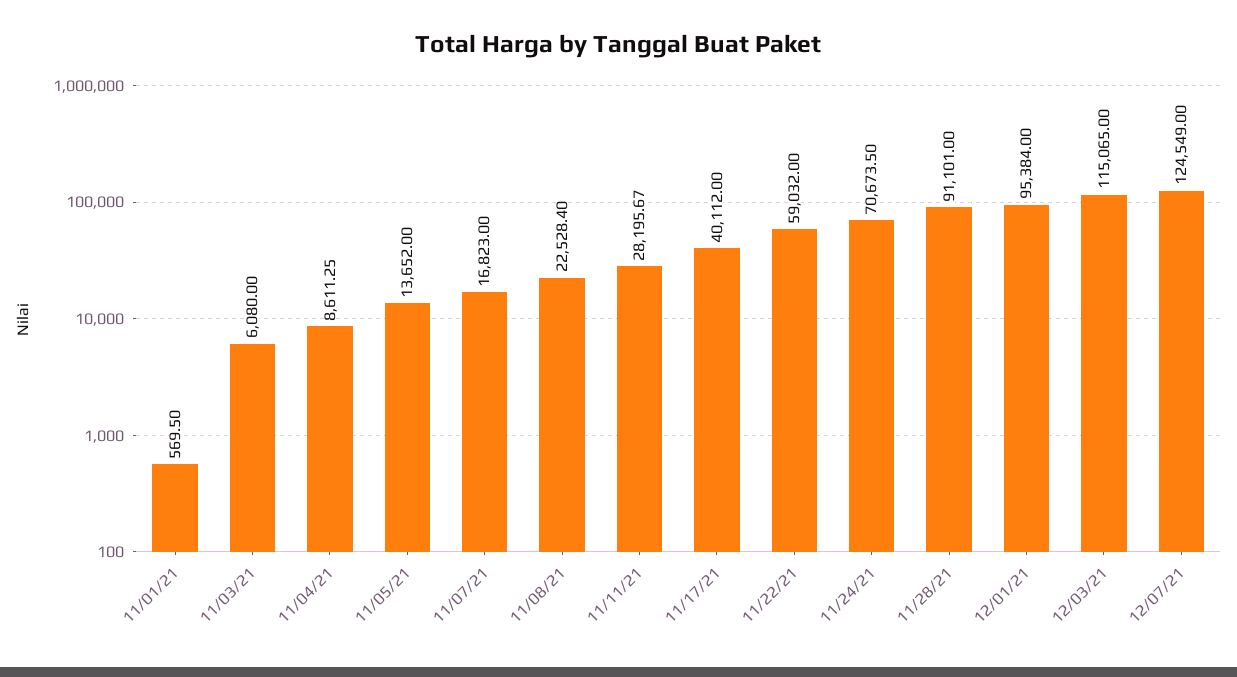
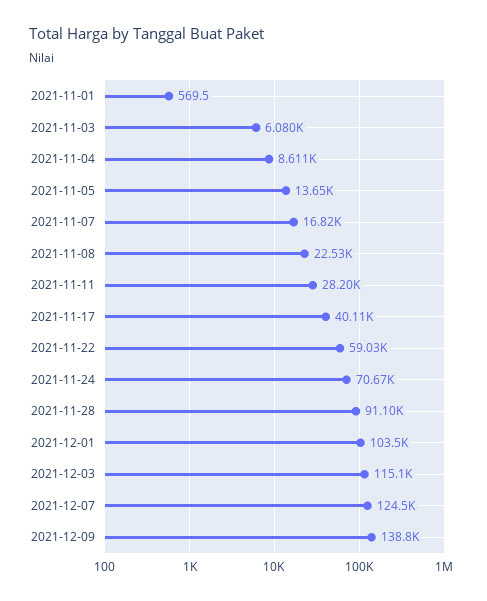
12/01/21: 95384 -> 103500
2021-12-09: none -> 138800

